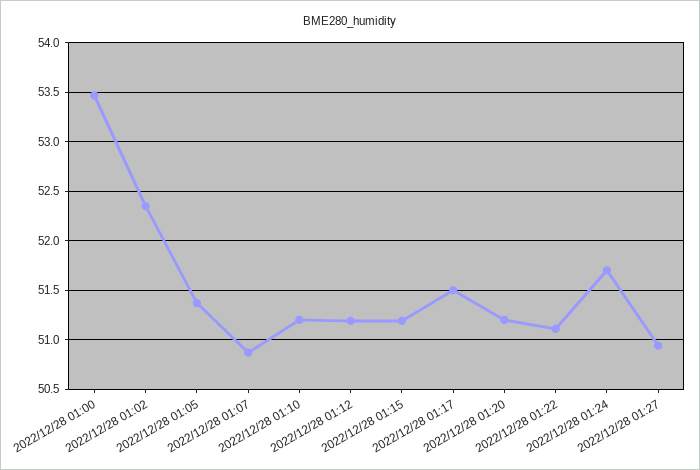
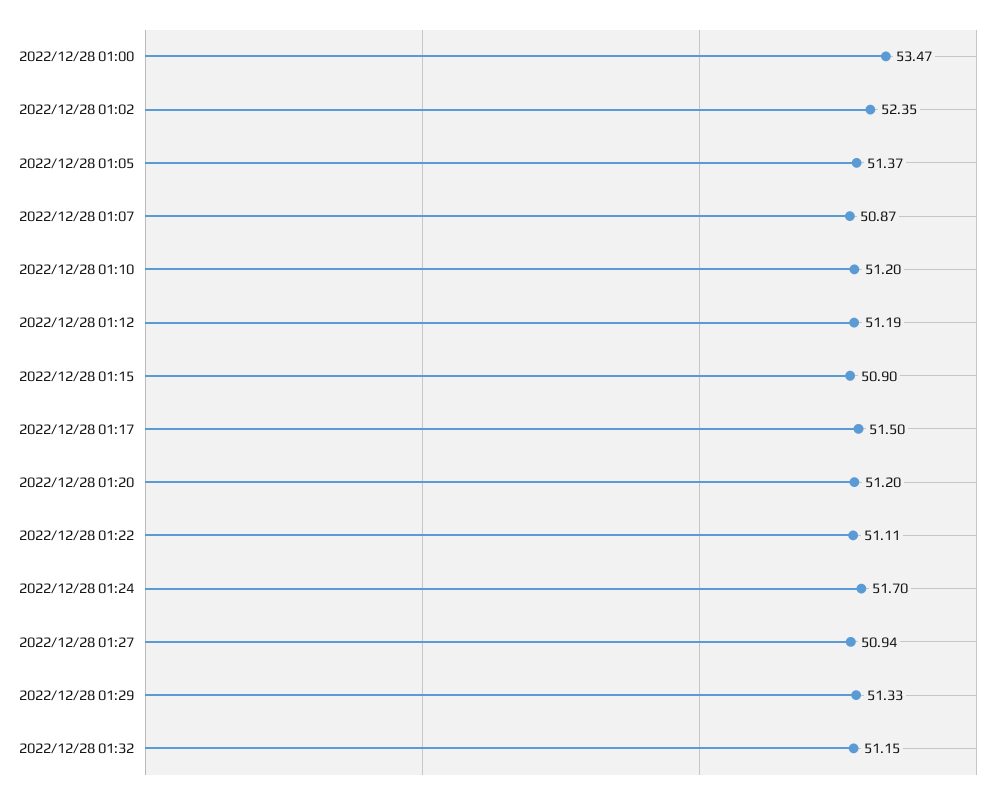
2022/12/28 01:15: 51.2 -> 50.9
2022/12/28 01:29: none -> 51.33
2022/12/28 01:32: none -> 51.15

